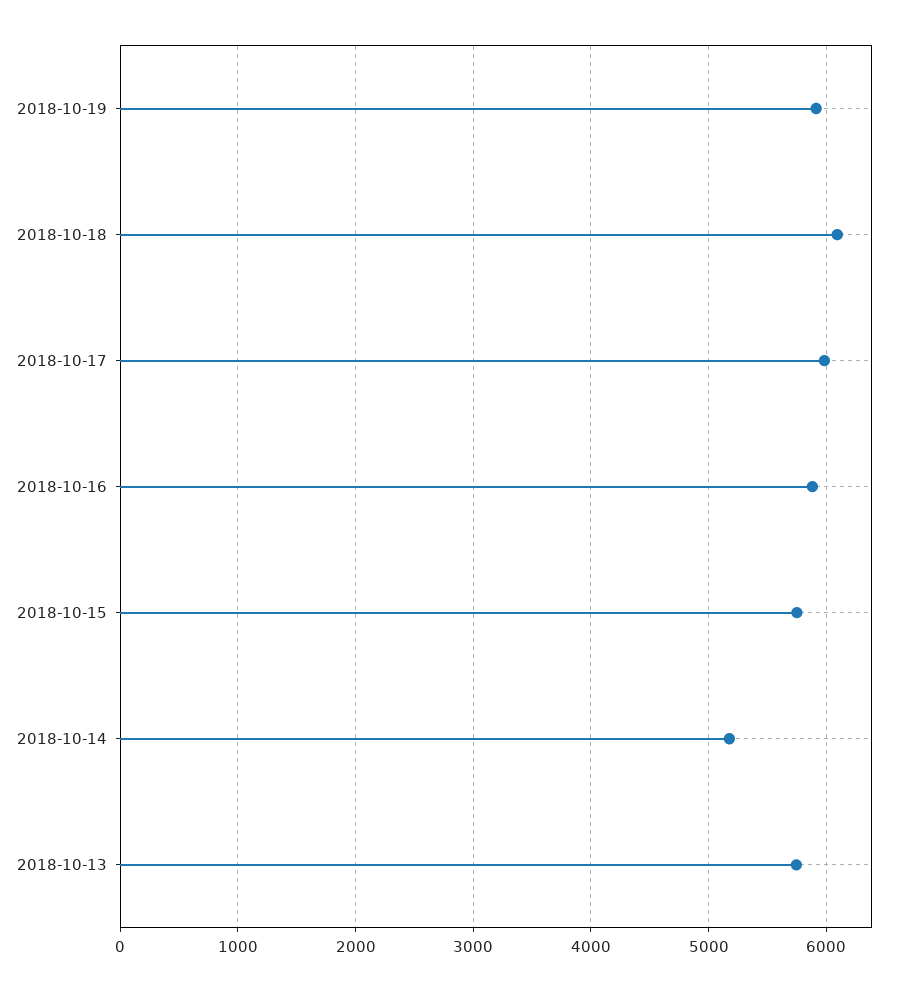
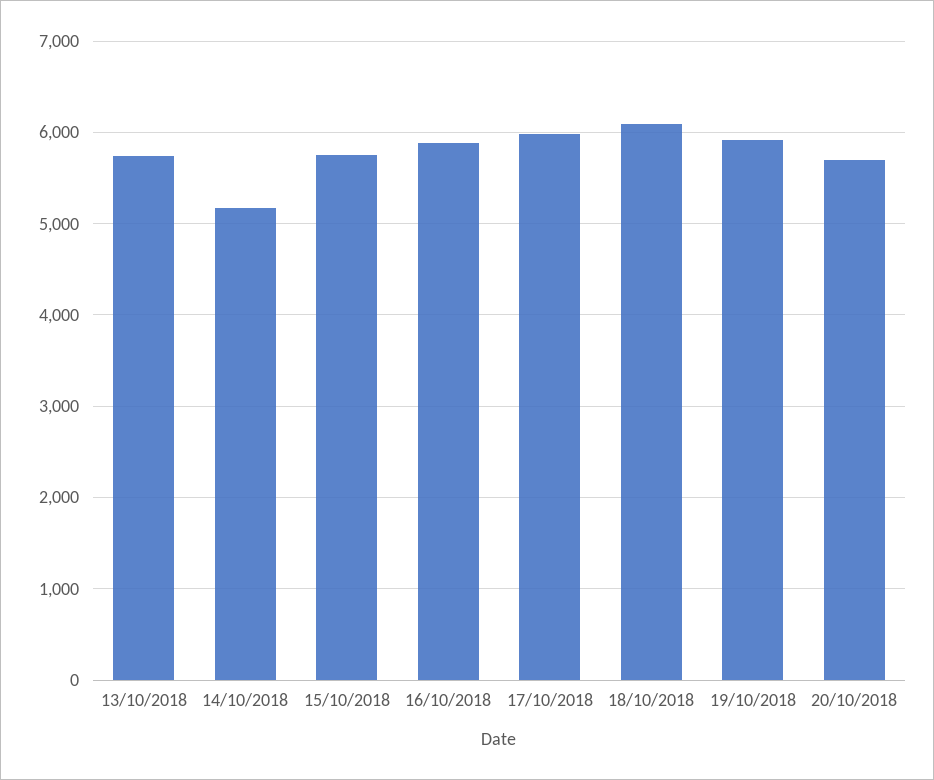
20/10/2018: none -> 5700

